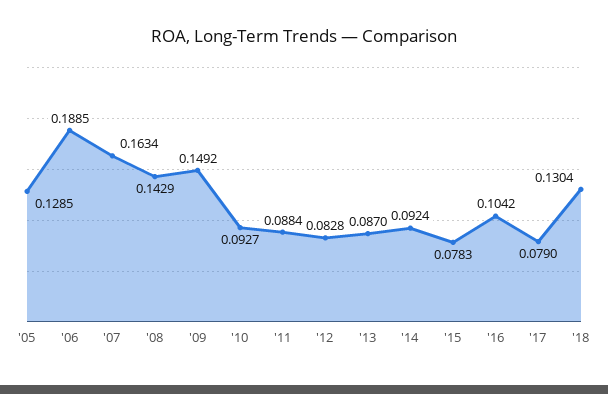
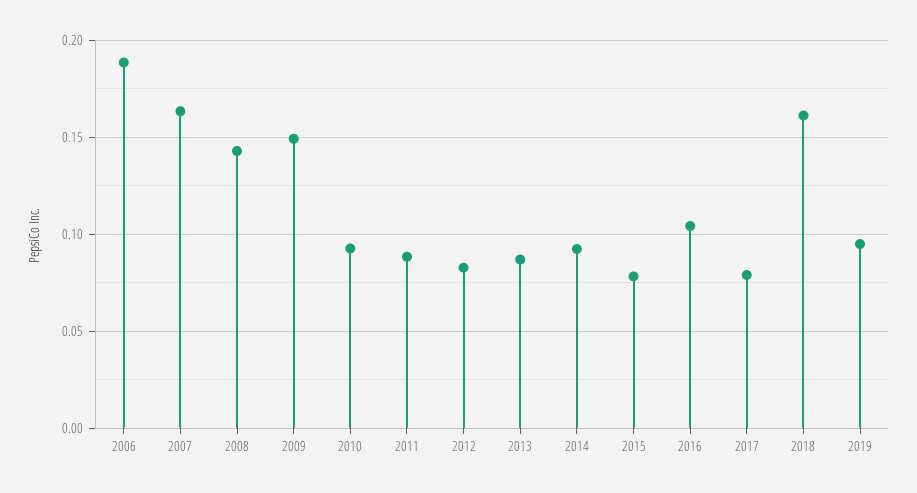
'05: 0.1285 -> none
'18: 0.1304 -> 0.16
2019: none -> 0.095

